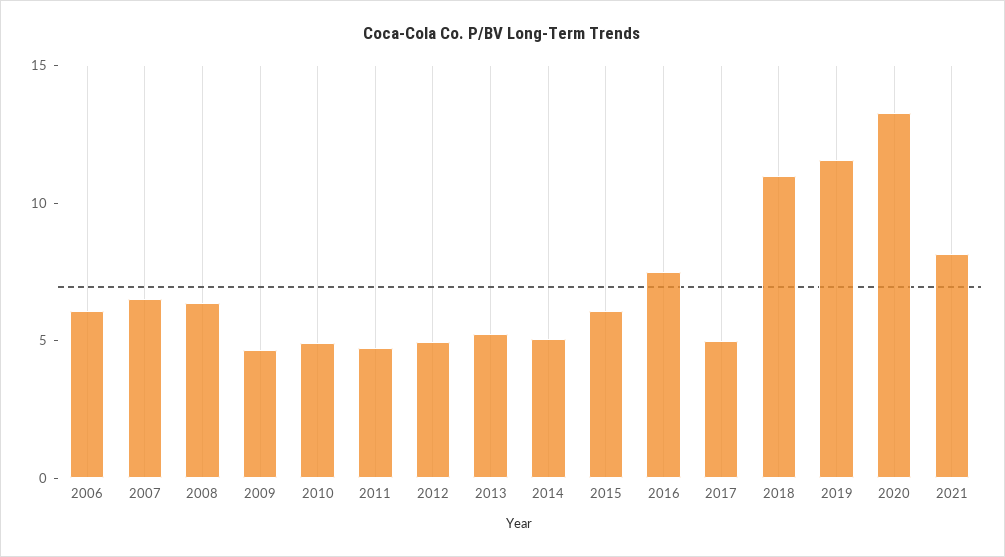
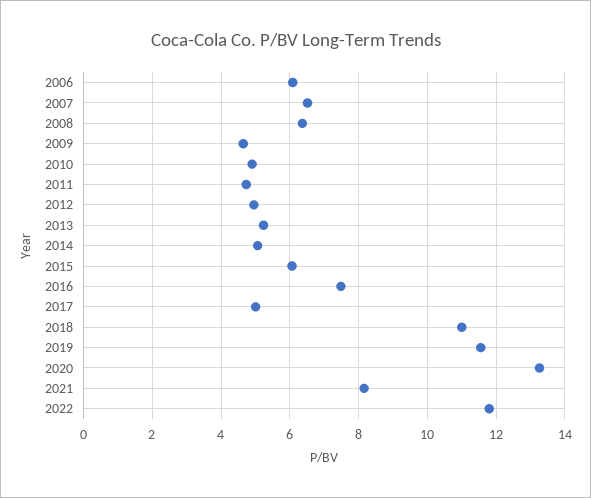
2022: none -> 11.8

